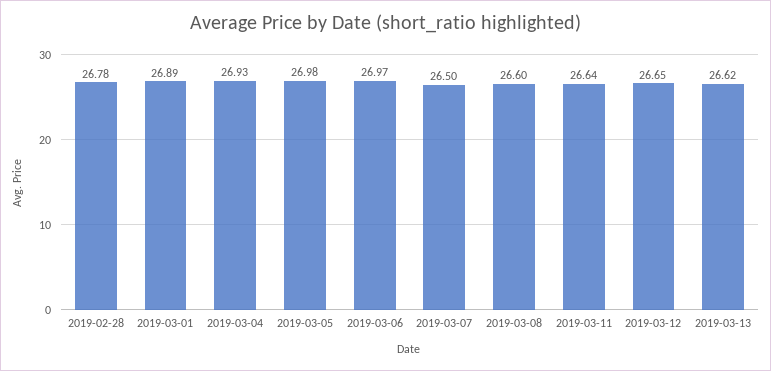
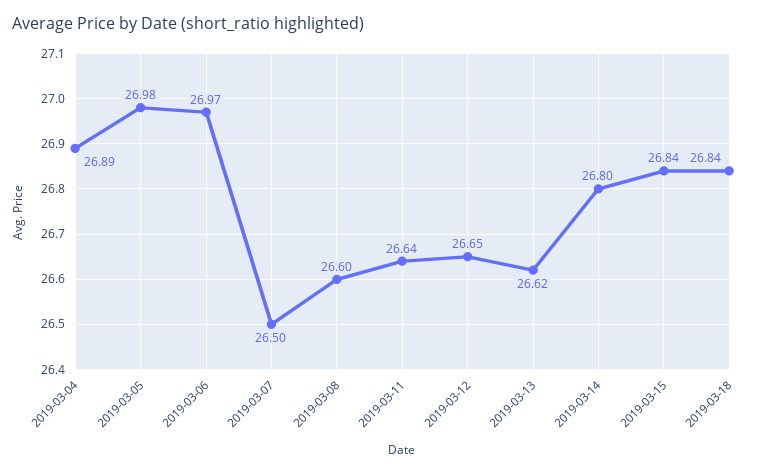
2019-02-28: 26.78 -> none
2019-03-01: 26.89 -> none
2019-03-04: 26.93 -> 26.89
2019-03-14: none -> 26.8
2019-03-15: none -> 26.84
2019-03-18: none -> 26.84

